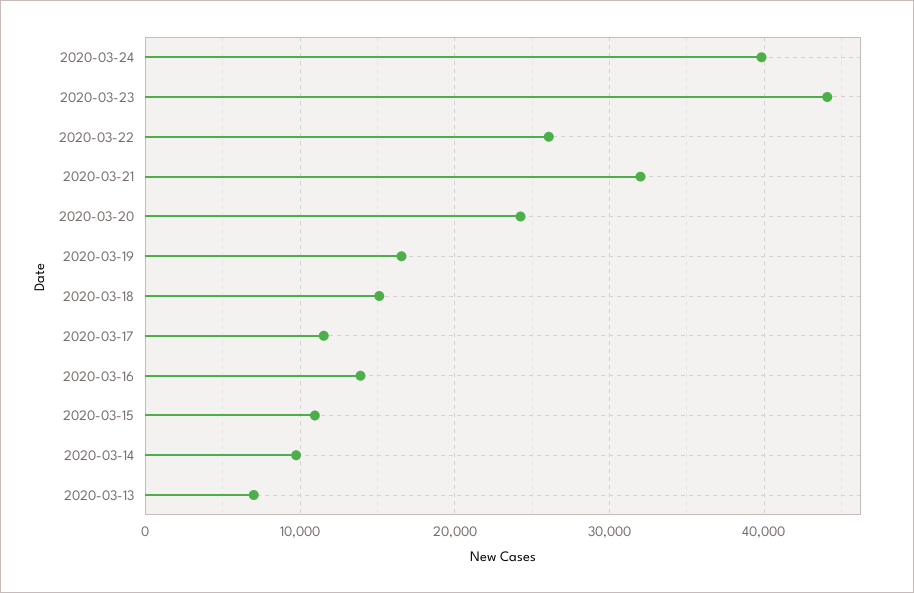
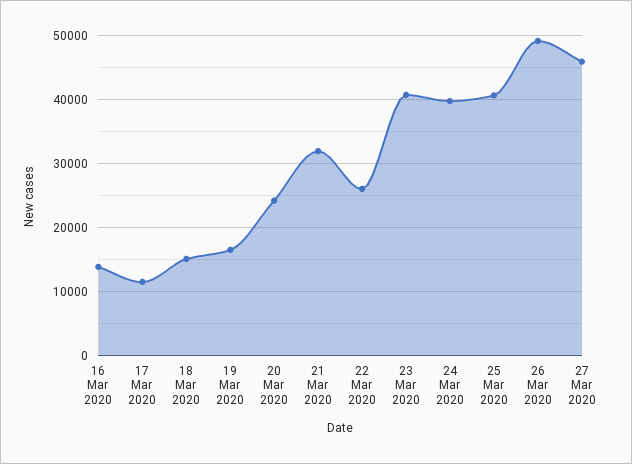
2020-03-23: 44000 -> 41000
2020-03-15: 11000 -> none
2020-03-14: 10000 -> none
2020-03-13: 7000 -> none
25 Mar 2020: none -> 41000
26 Mar 2020: none -> 49000
27 Mar 2020: none -> 46000

